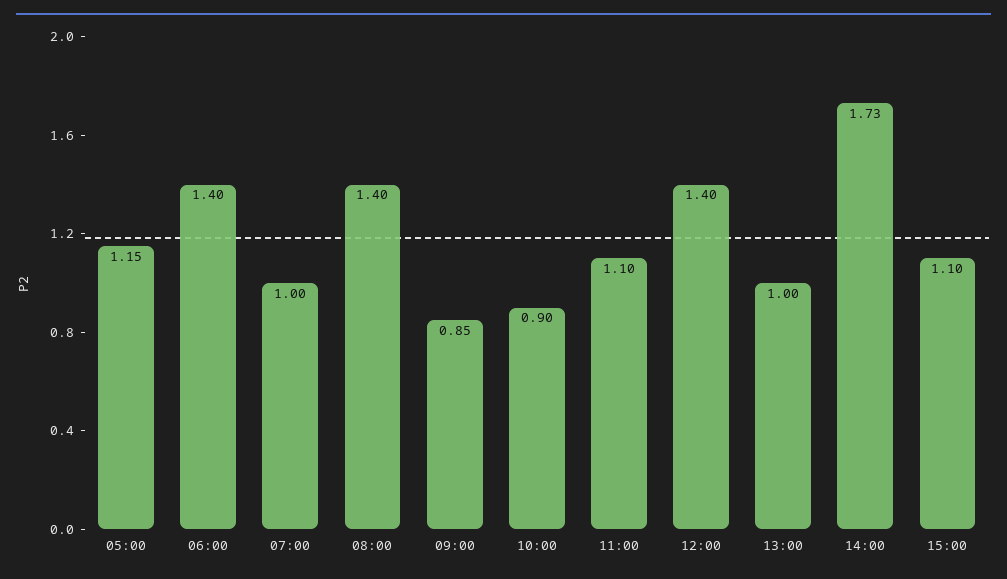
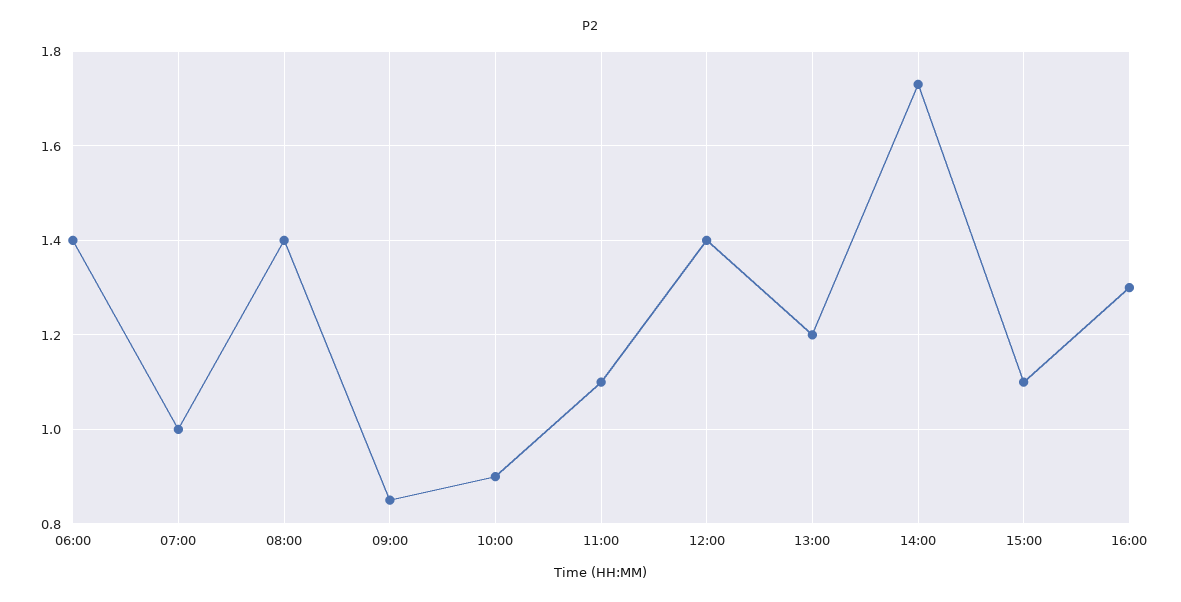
05:00: 1.15 -> none
13:00: 1 -> 1.2
16:00: none -> 1.3

